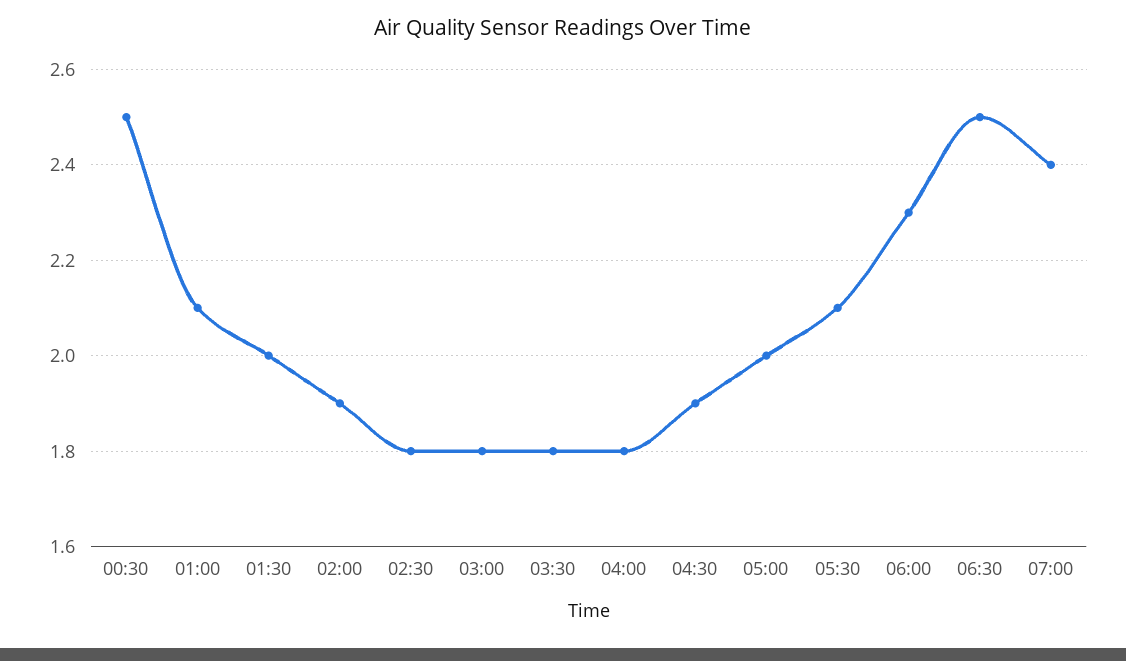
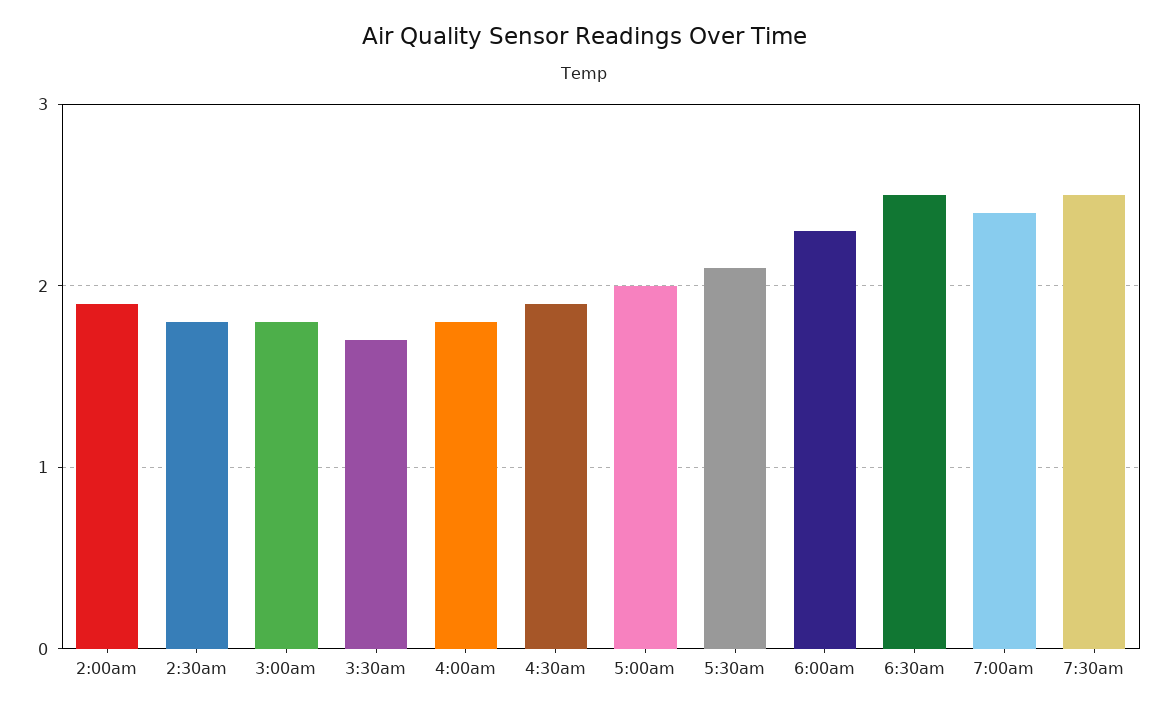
00:30: 2.5 -> none
01:00: 2.1 -> none
01:30: 2 -> none
03:30: 1.8 -> 1.7
7:30am: none -> 2.5

